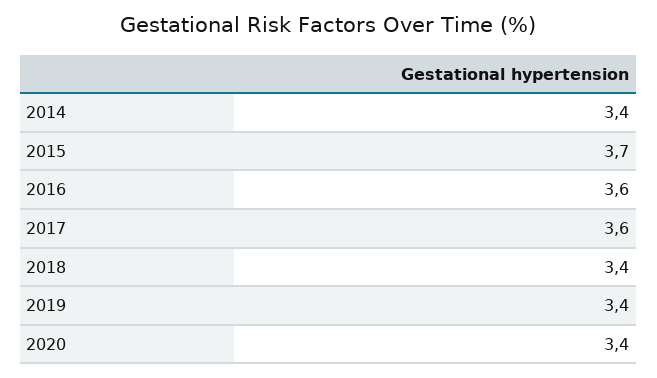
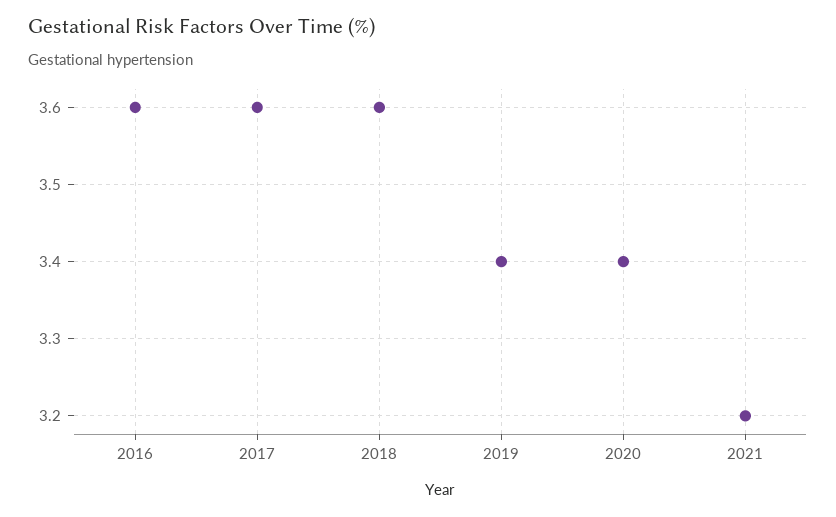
2014: 3.4 -> none
2015: 3.7 -> none
2018: 3.4 -> 3.6
2021: none -> 3.2

